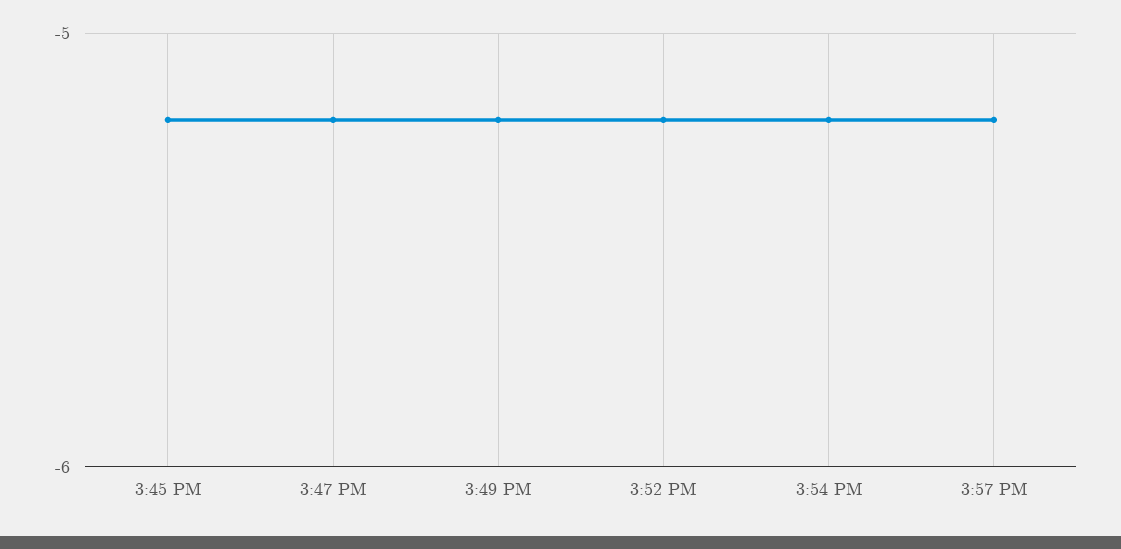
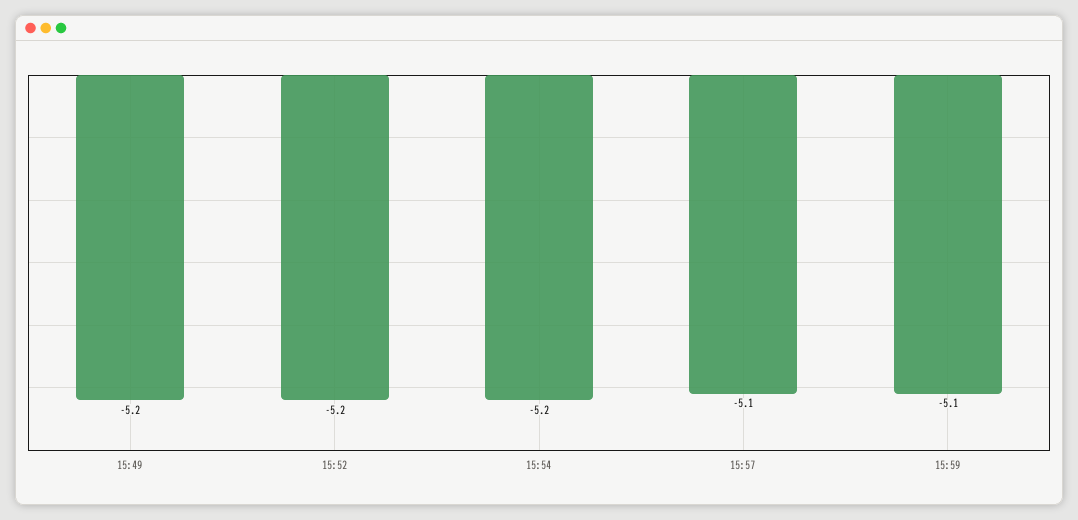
3:45 PM: -5.2 -> none
3:47 PM: -5.2 -> none
3:57 PM: -5.2 -> -5.1
15:59: none -> -5.1

